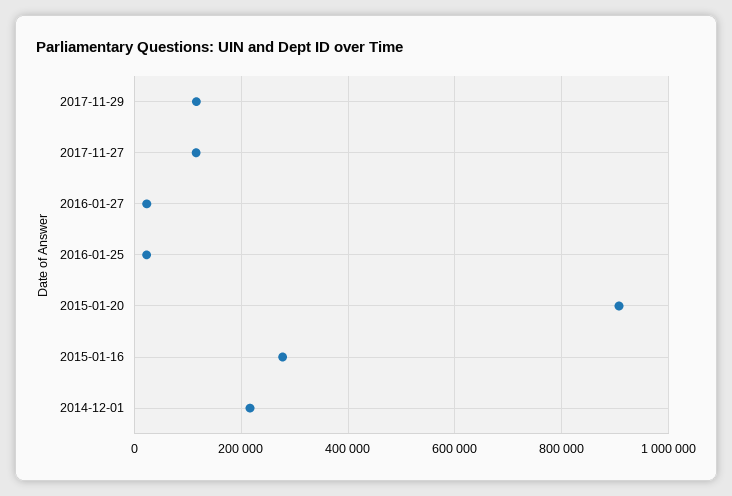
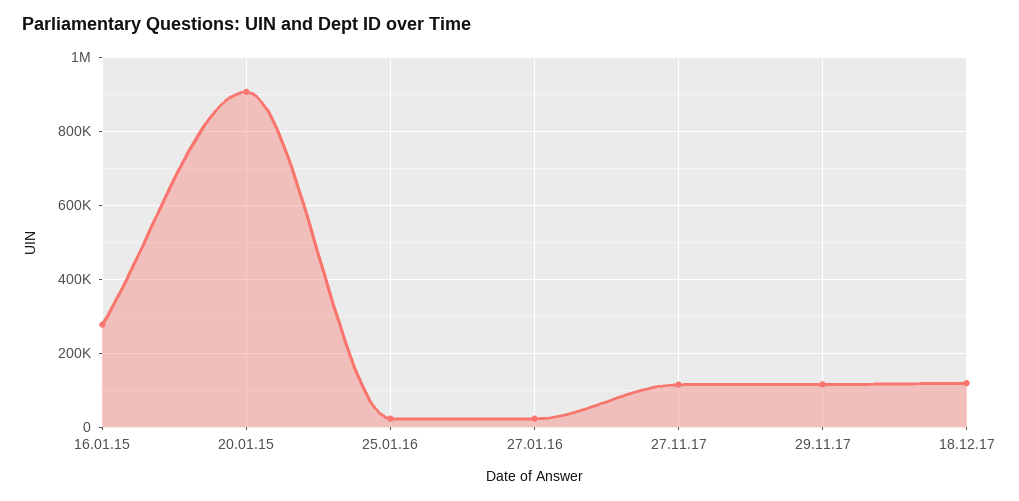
2014-12-01: 220000 -> none
18.12.17: none -> 120000

